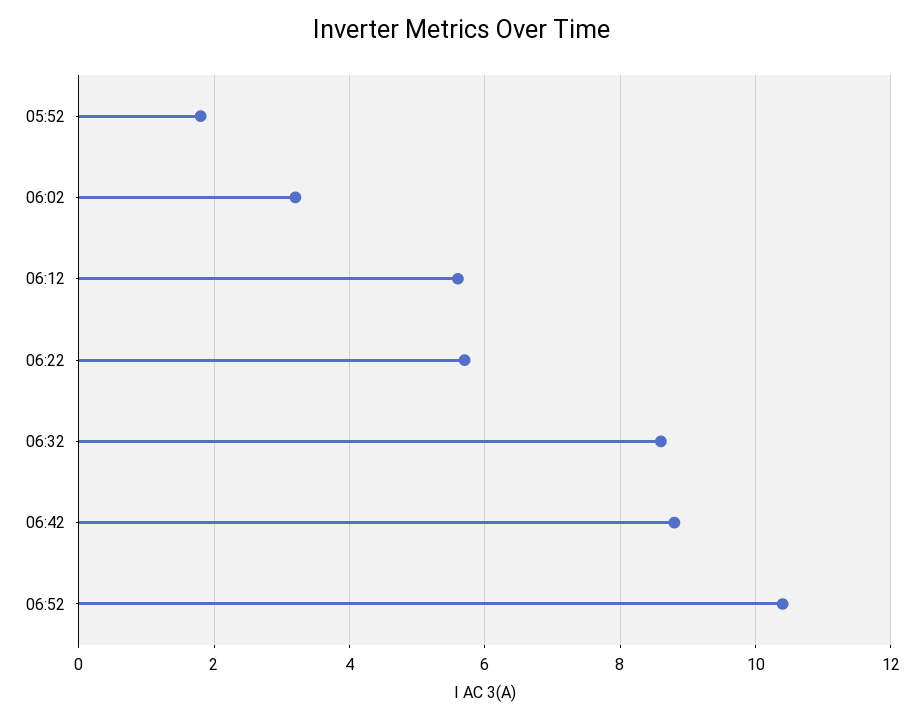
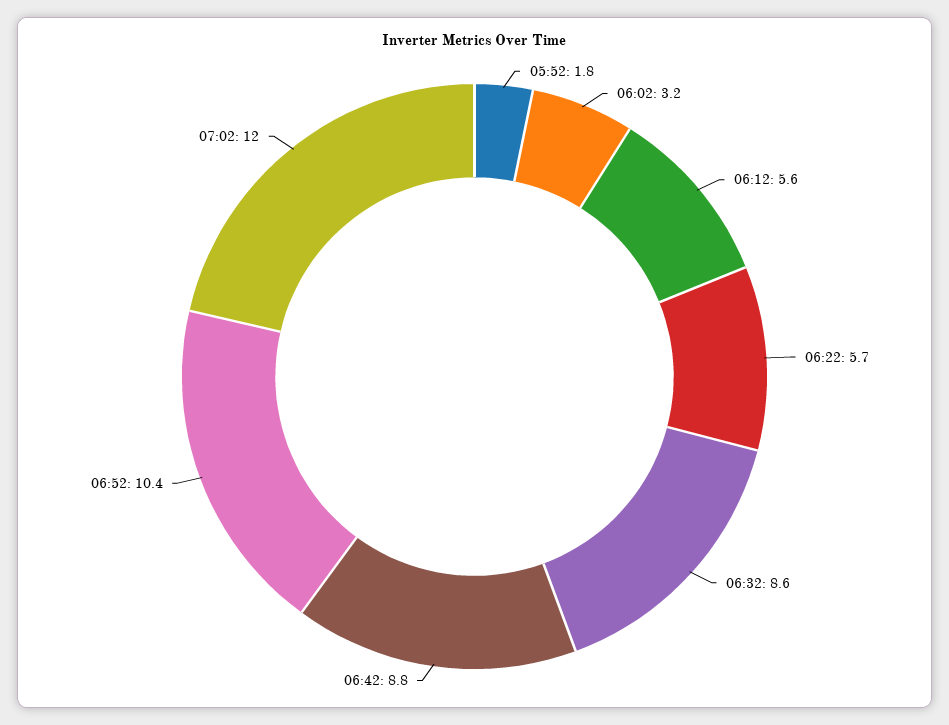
07:02: none -> 12

